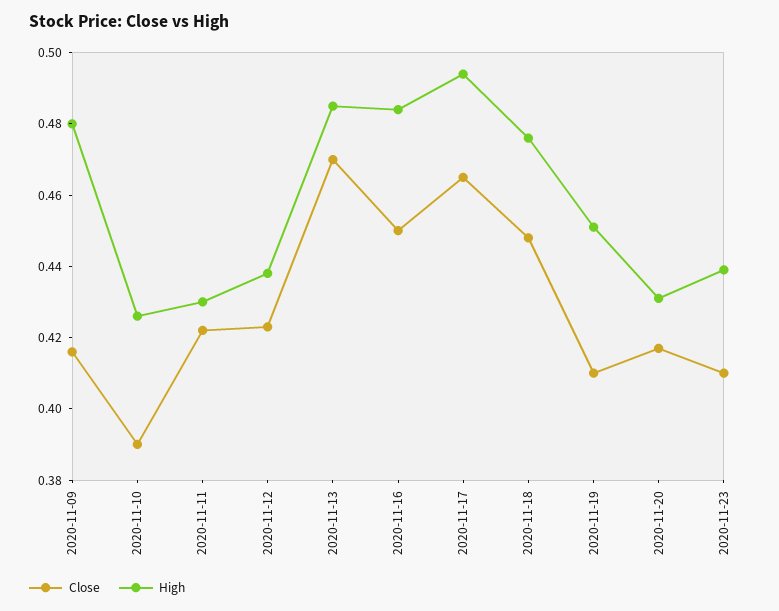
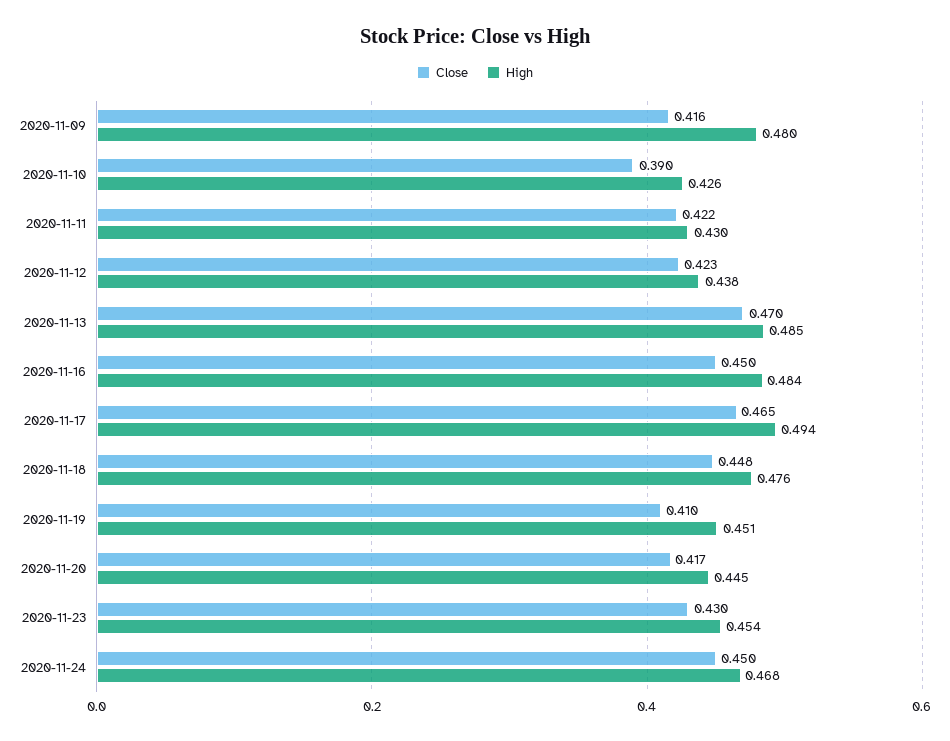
High, 2020-11-20: 0.43 -> 0.445
Close, 2020-11-23: 0.41 -> 0.43
High, 2020-11-23: 0.44 -> 0.454
Close, 2020-11-24: none -> 0.45
High, 2020-11-24: none -> 0.468

